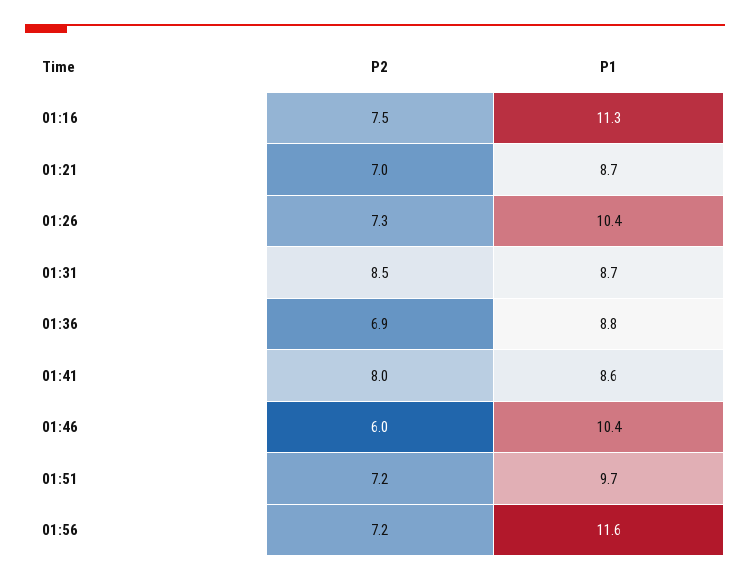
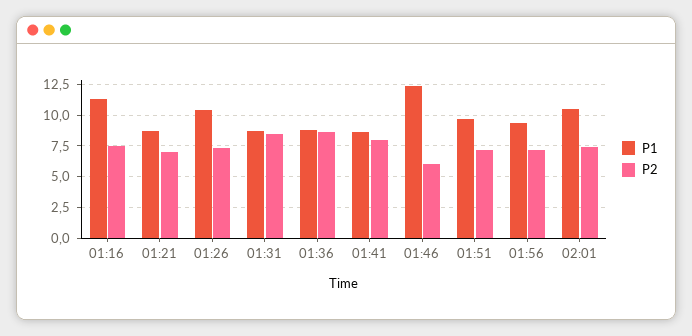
P2, 01:36: 6.9 -> 8.5
P1, 01:46: 10.4 -> 12.5
P1, 01:56: 11.6 -> 9.5
P1, 02:01: none -> 10.5
P2, 02:01: none -> 7.5

